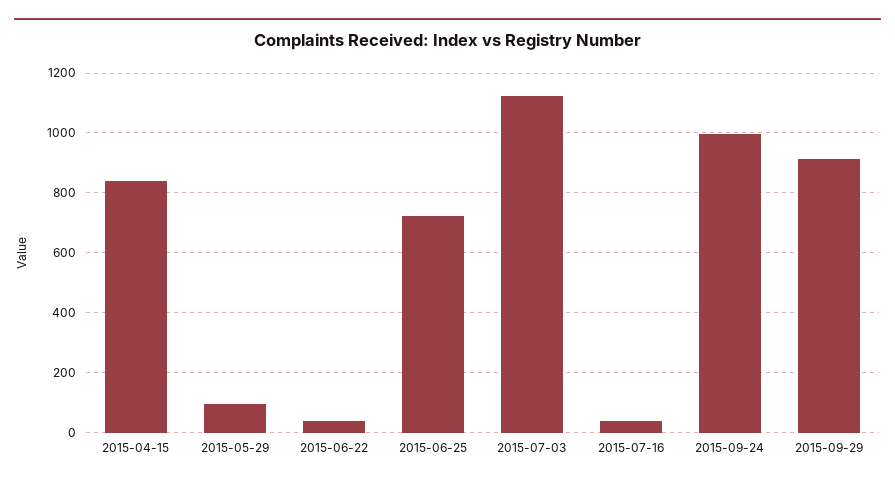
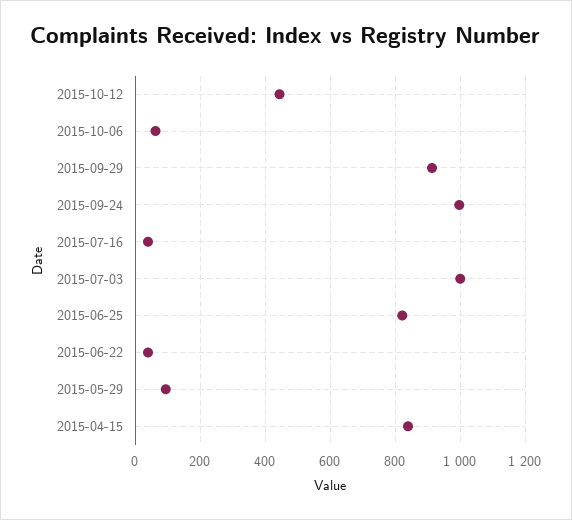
2015-06-25: 725 -> 820
2015-07-03: 1125 -> 1000
2015-10-12: none -> 440
2015-10-06: none -> 60

